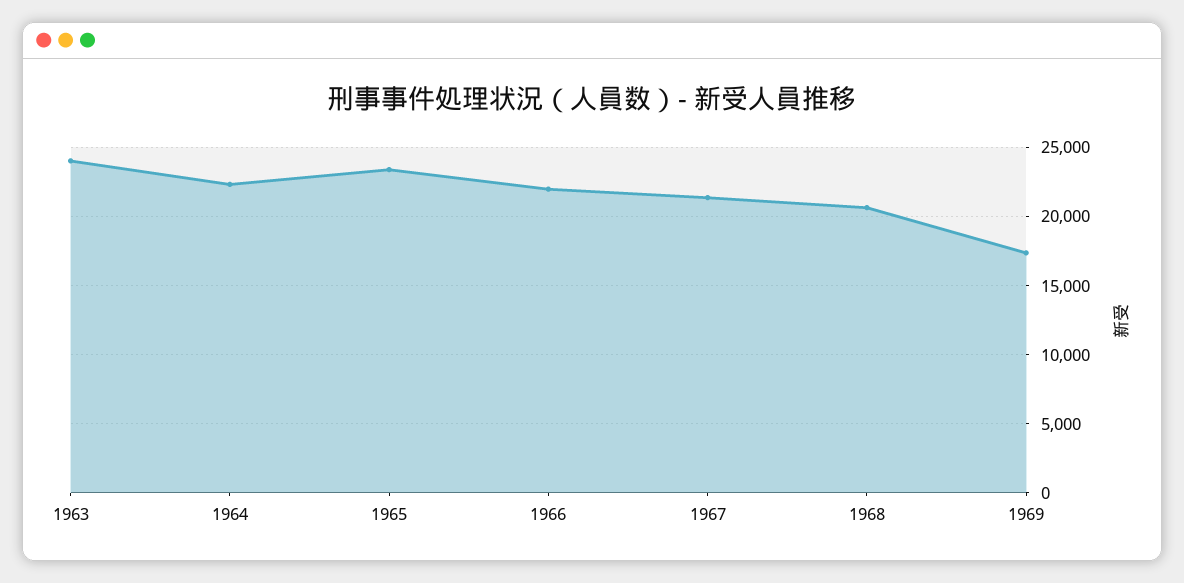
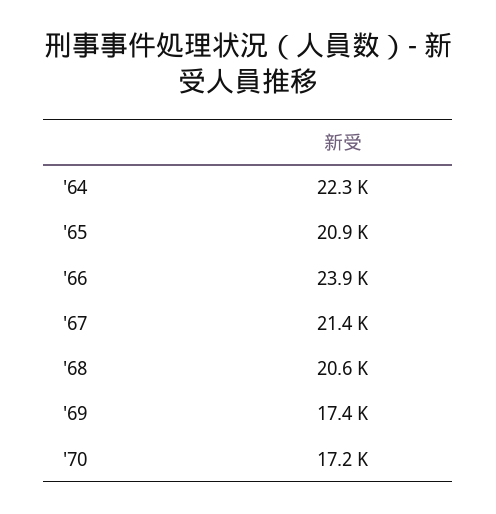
1963: 24000 -> none
1965: 23500 -> 20900
1966: 22000 -> 23900
'70: none -> 17200

